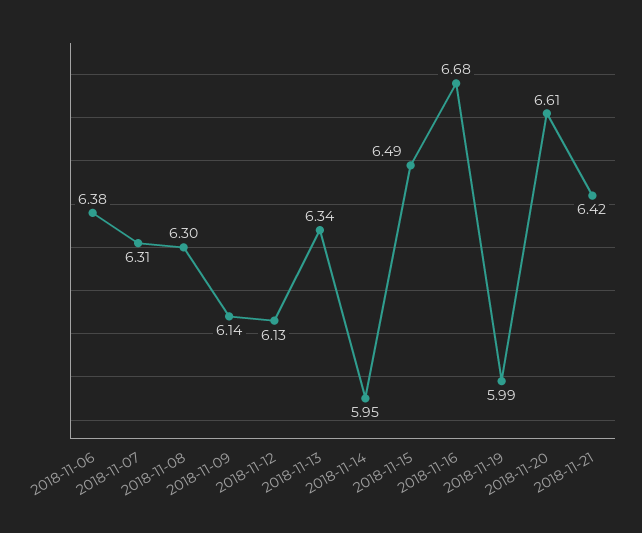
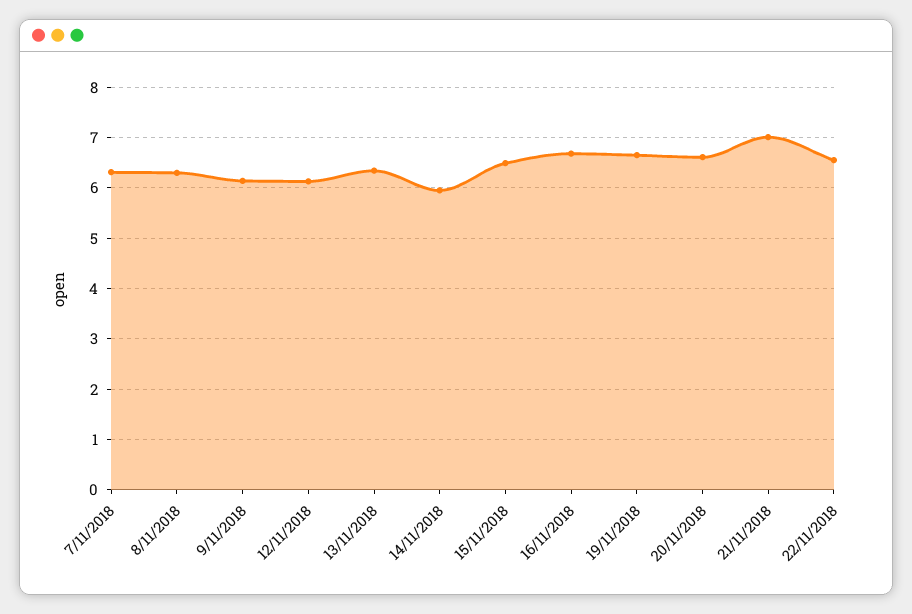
2018-11-06: 6.38 -> none
2018-11-19: 5.99 -> 6.6
2018-11-21: 6.42 -> 7
22/11/2018: none -> 6.6

